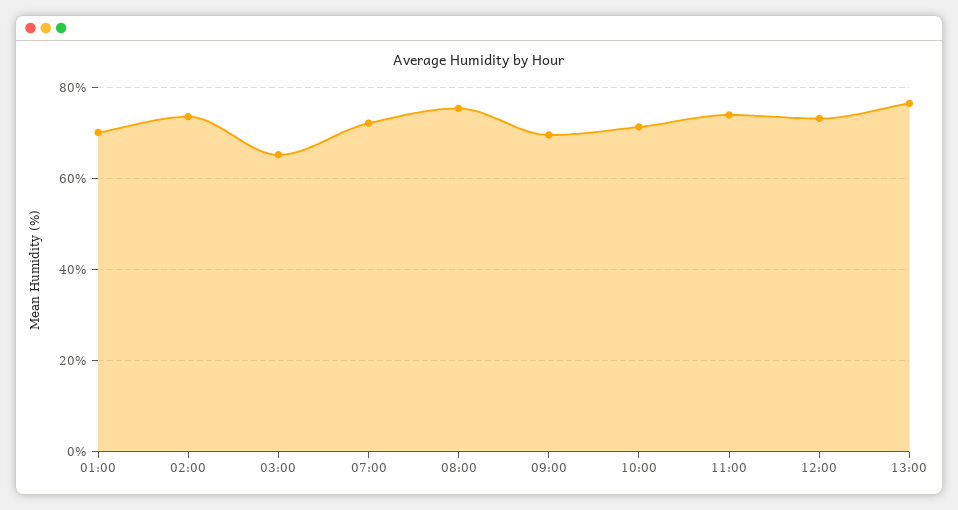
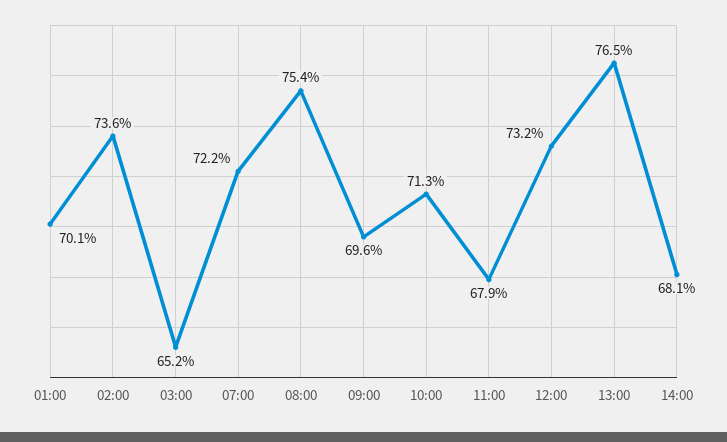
11:00: 74 -> 67.9
14:00: none -> 68.1

